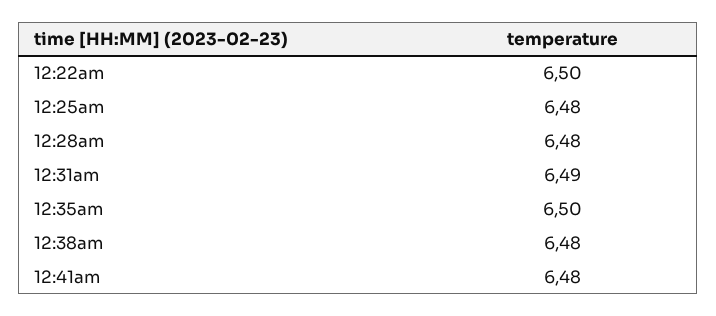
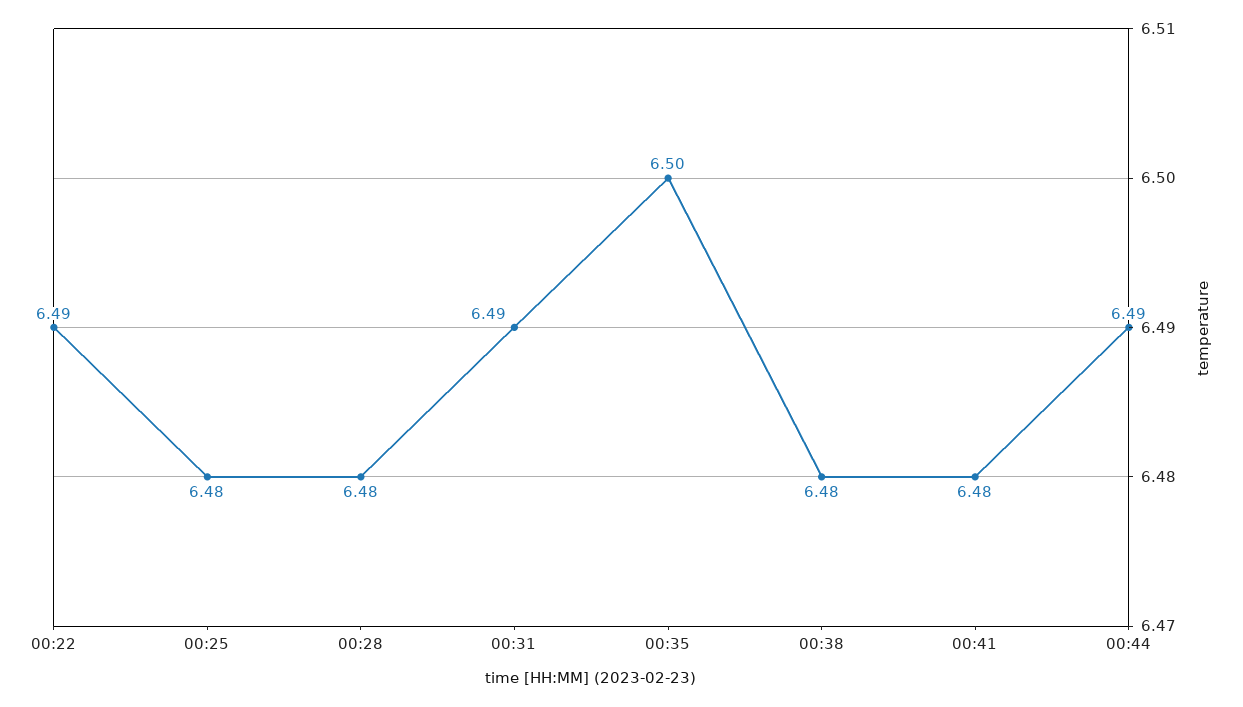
12:22am: 6.5 -> 6.49
00:44: none -> 6.49

